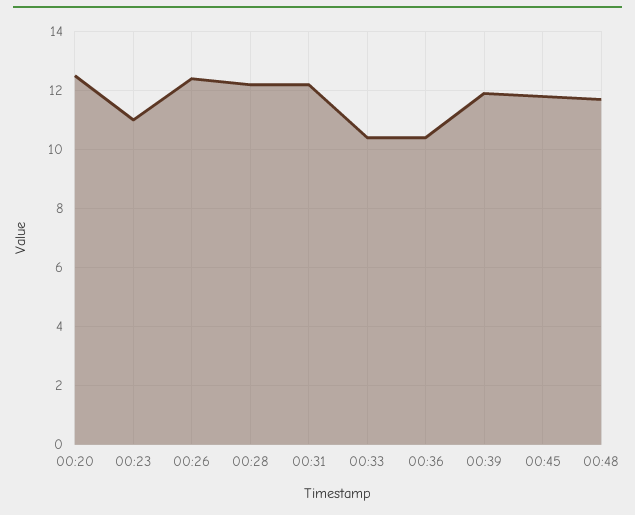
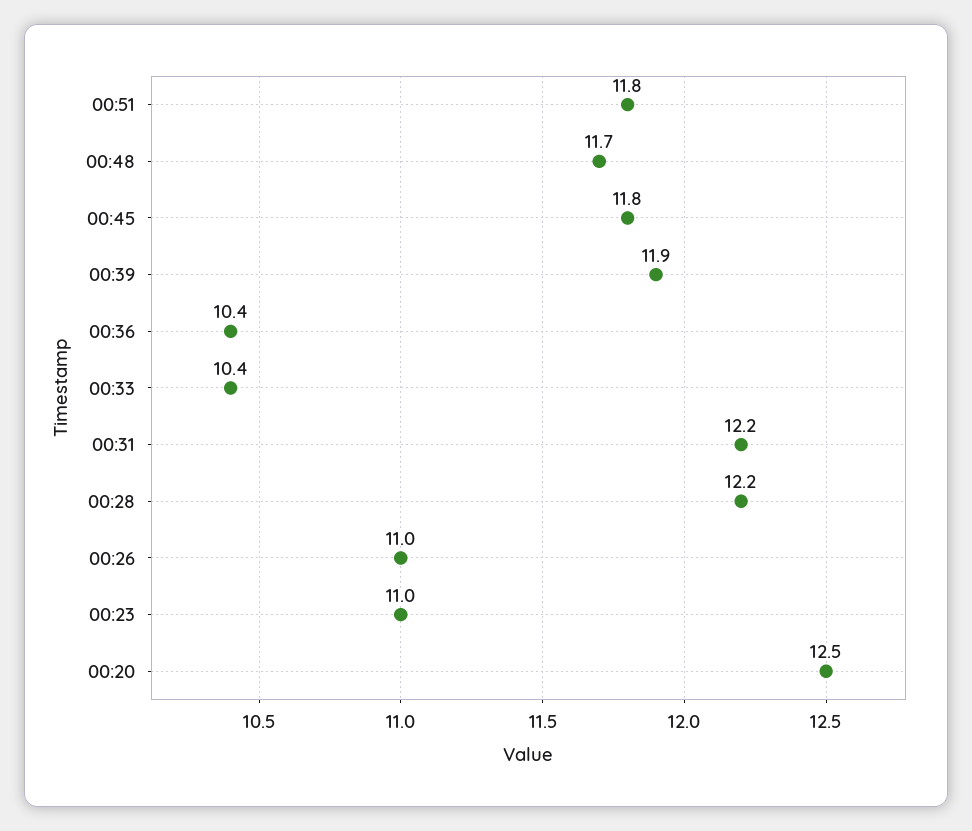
00:26: 12.5 -> 11
00:51: none -> 11.8

